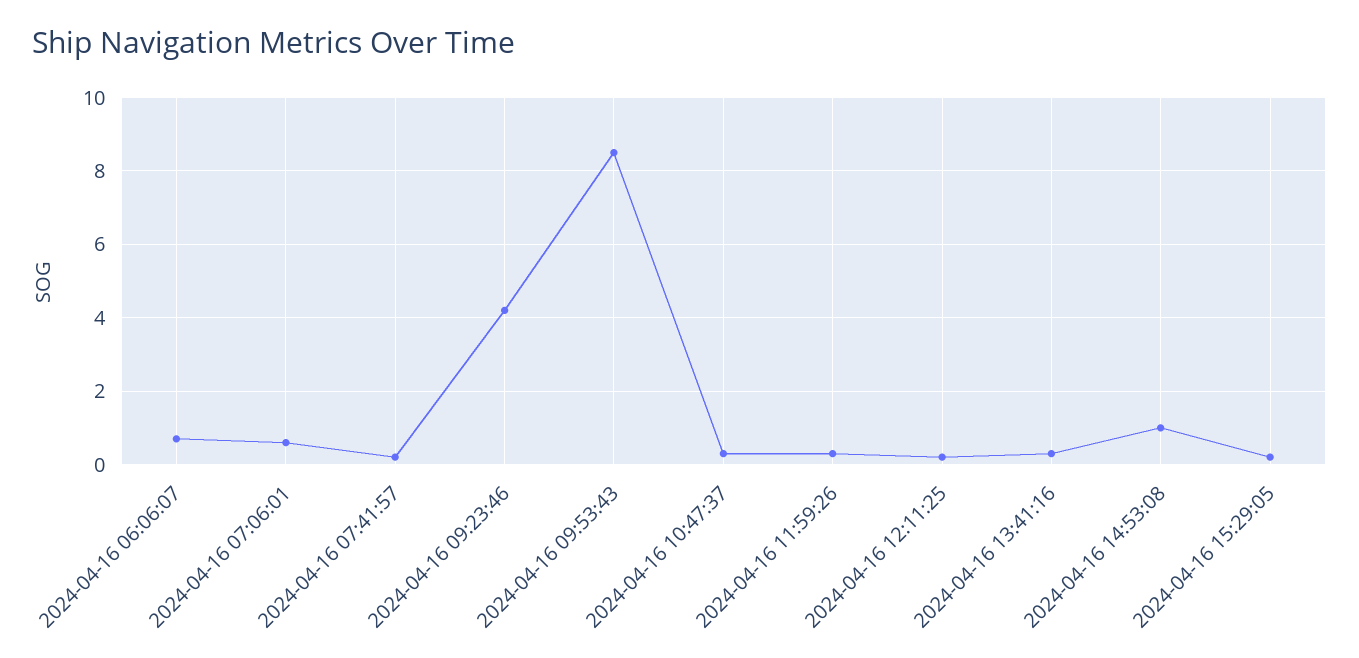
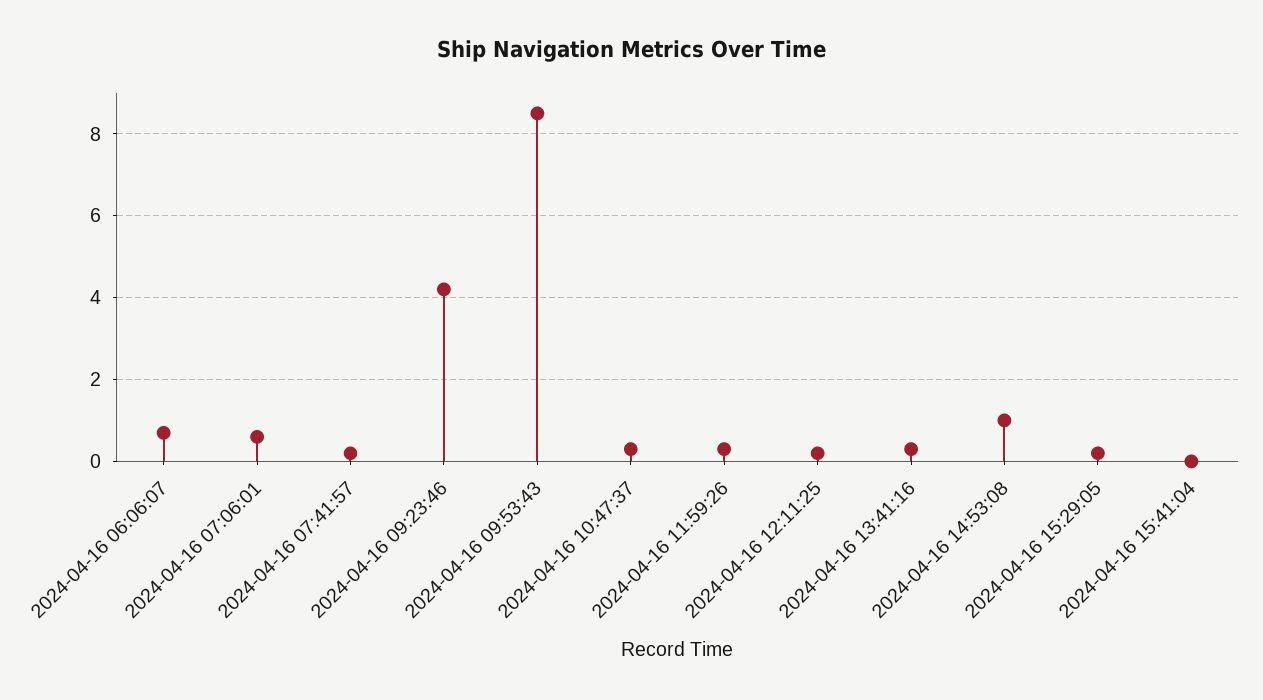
2024-04-16 15:41:04: none -> 0

